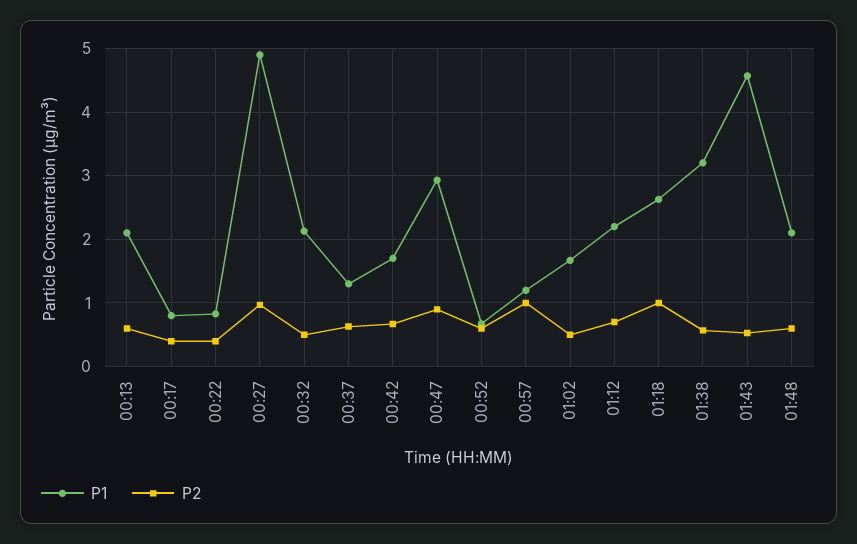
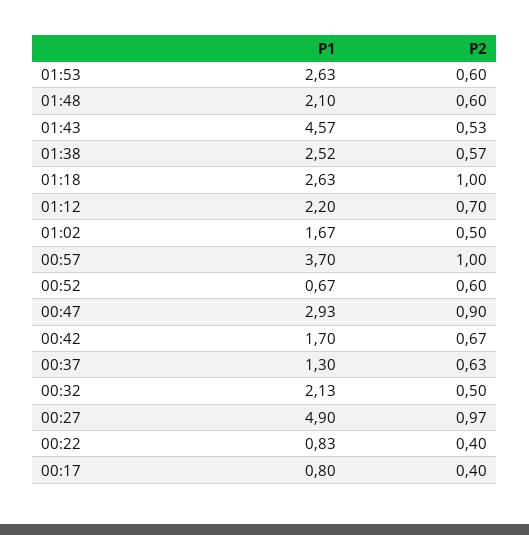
P1, 00:13: 2.1 -> none
P2, 00:13: 0.6 -> none
P1, 00:57: 1.2 -> 3.7
P1, 01:38: 3.2 -> 2.52
P1, 01:53: none -> 2.63
P2, 01:53: none -> 0.6

